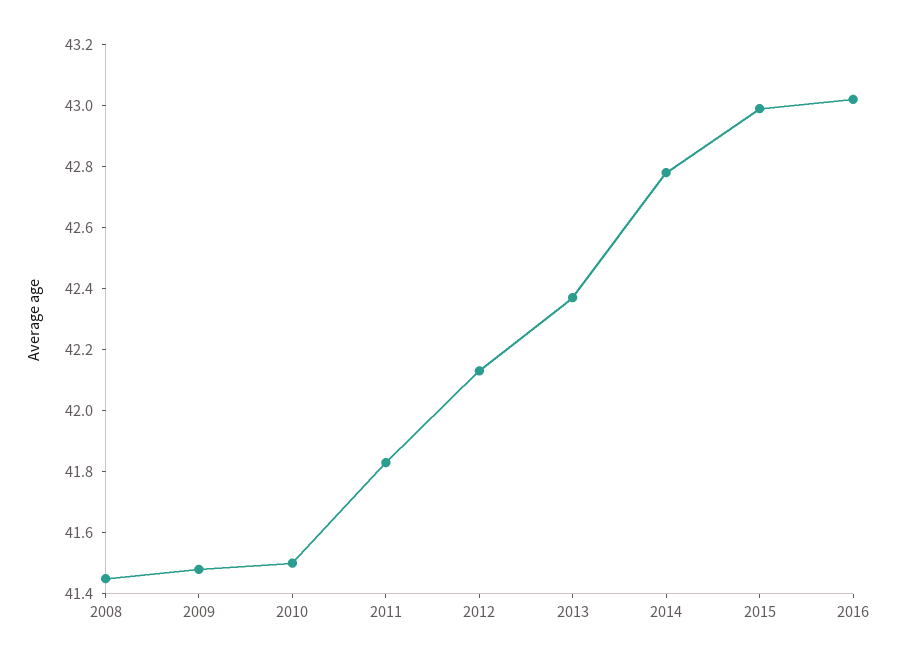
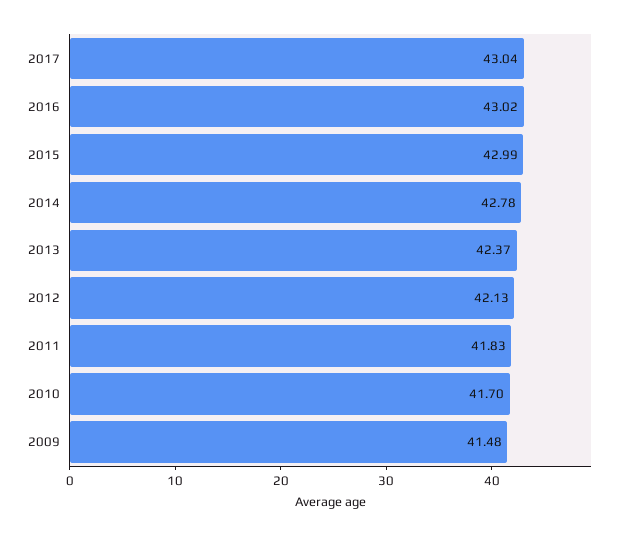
2008: 41.45 -> none
2010: 41.5 -> 41.7
2017: none -> 43.04

